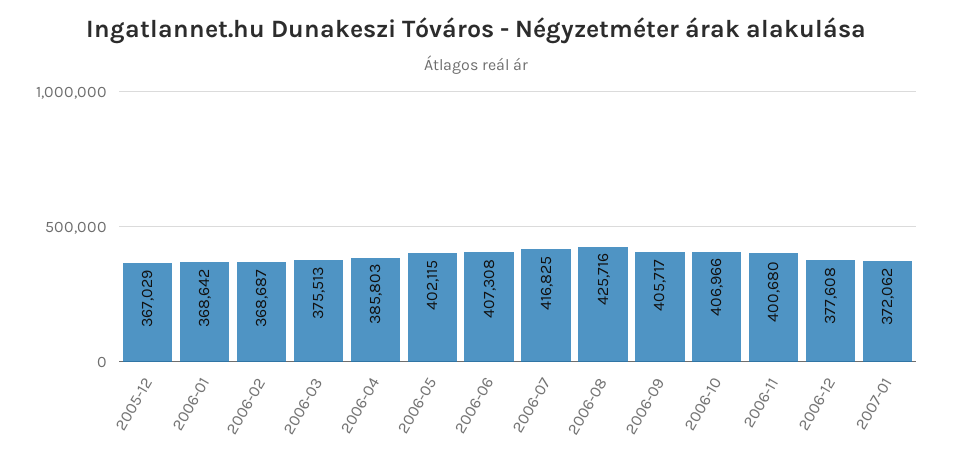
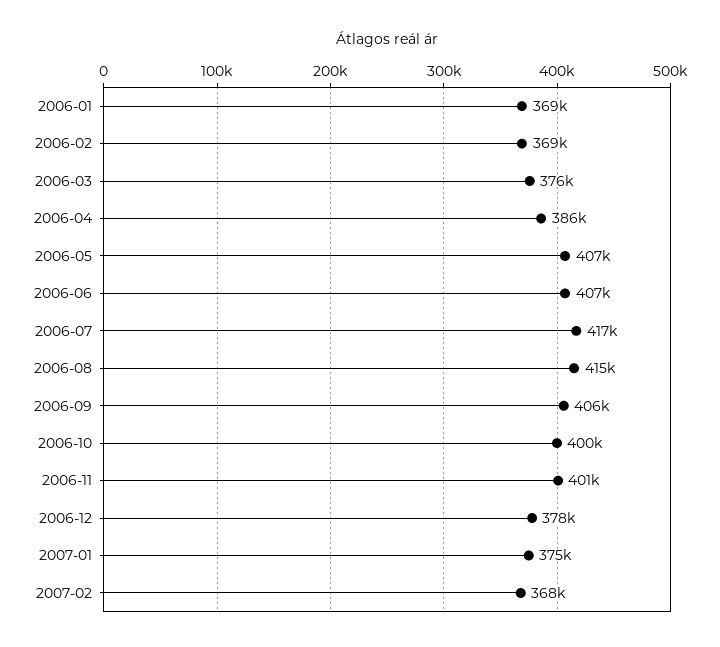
2005-12: 367029 -> none
2006-05: 402115 -> 407000
2006-08: 425716 -> 415000
2006-10: 406966 -> 400000
2007-01: 372062 -> 375000
2007-02: none -> 368000

